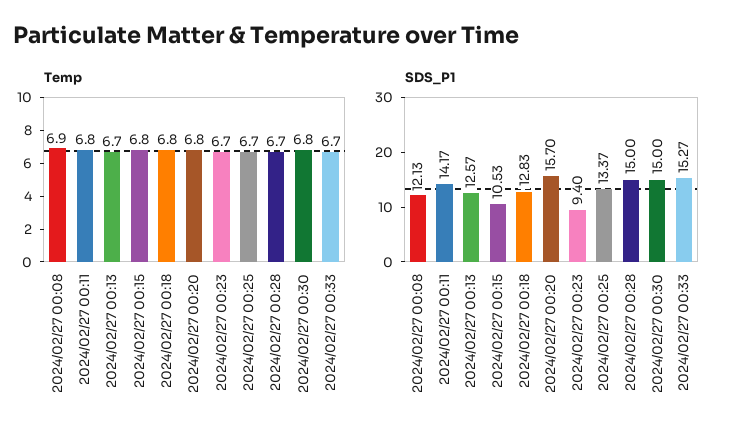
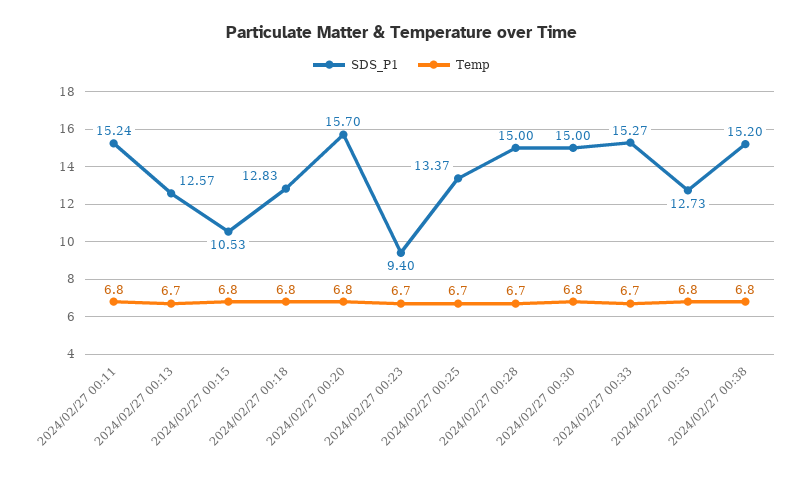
Temp, 2024/02/27 00:08: 6.9 -> none
SDS_P1, 2024/02/27 00:08: 12.13 -> none
SDS_P1, 2024/02/27 00:11: 14.17 -> 15.24
SDS_P1, 2024/02/27 00:35: none -> 12.73
Temp, 2024/02/27 00:35: none -> 6.8
SDS_P1, 2024/02/27 00:38: none -> 15.2
Temp, 2024/02/27 00:38: none -> 6.8

